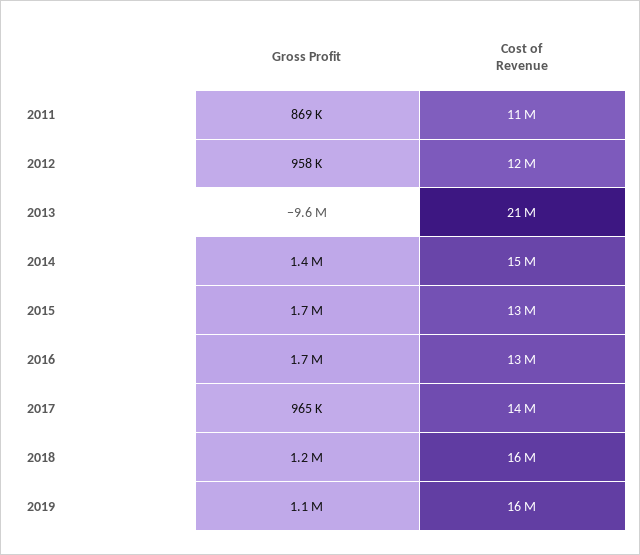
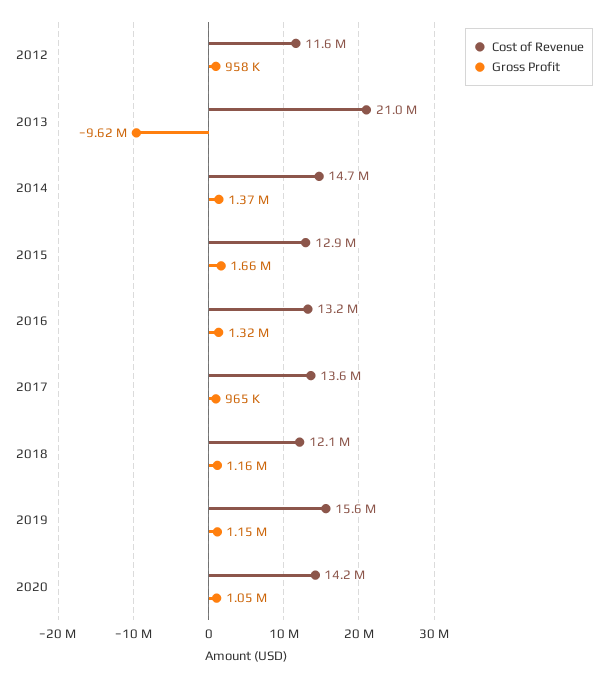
Gross Profit, 2011: 869000 -> none
Cost of Revenue, 2011: 11000000 -> none
Gross Profit, 2016: 1700000 -> 1320000
Cost of Revenue, 2018: 16000000 -> 12100000
Cost of Revenue, 2020: none -> 14200000
Gross Profit, 2020: none -> 1050000

